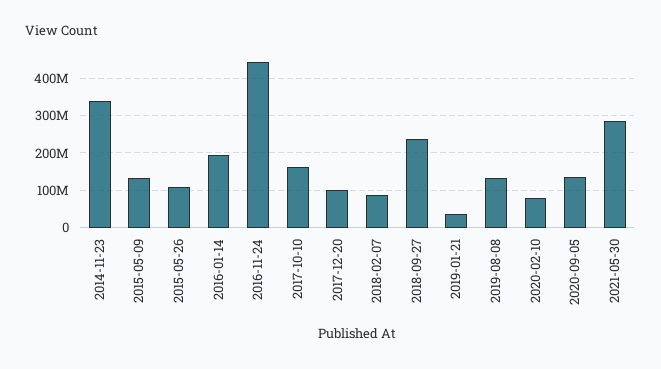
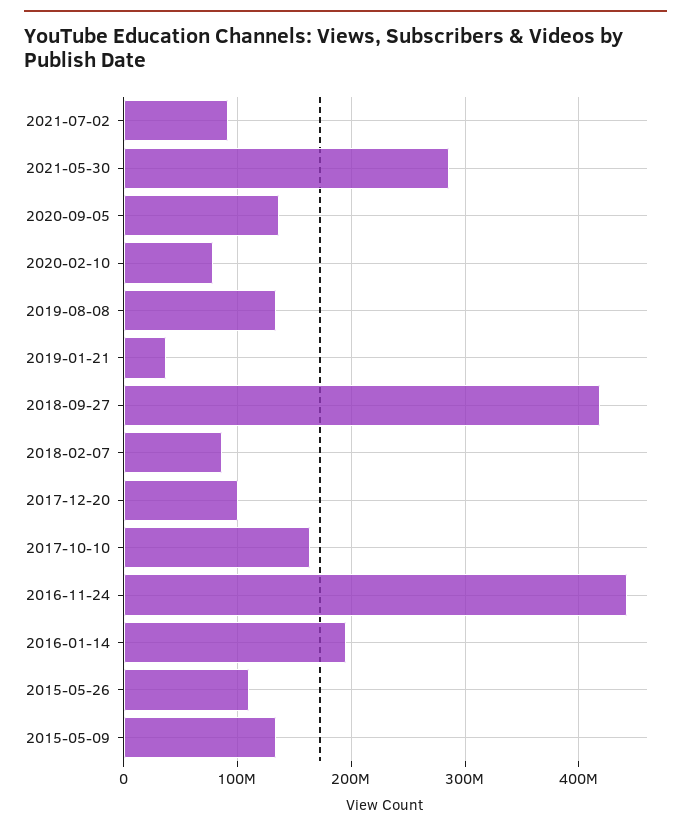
2014-11-23: 340000000 -> none
2018-09-27: 240000000 -> 420000000
2021-07-02: none -> 90000000

